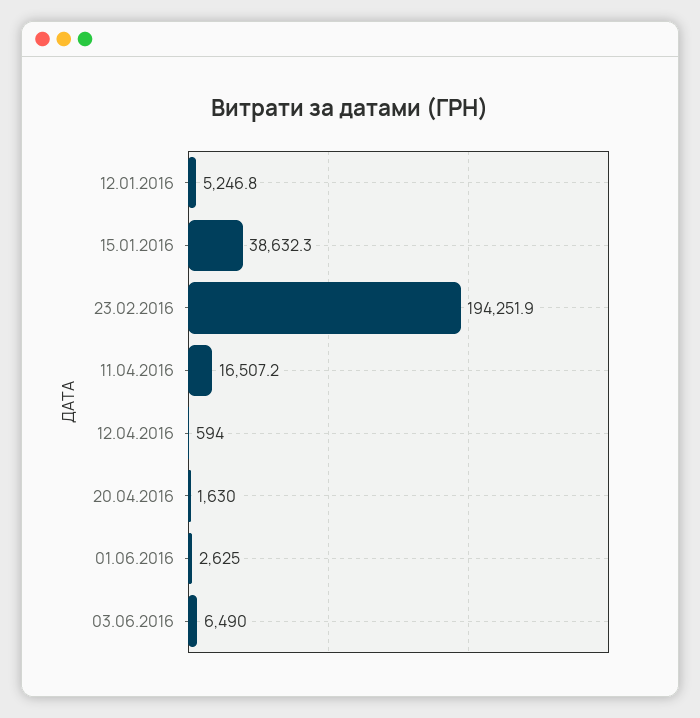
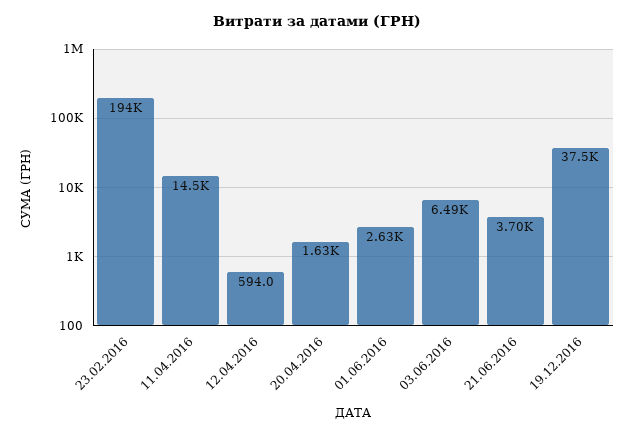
12.01.2016: 5246.8 -> none
15.01.2016: 38632.3 -> none
11.04.2016: 16507.2 -> 14500
21.06.2016: none -> 3700
19.12.2016: none -> 37500

